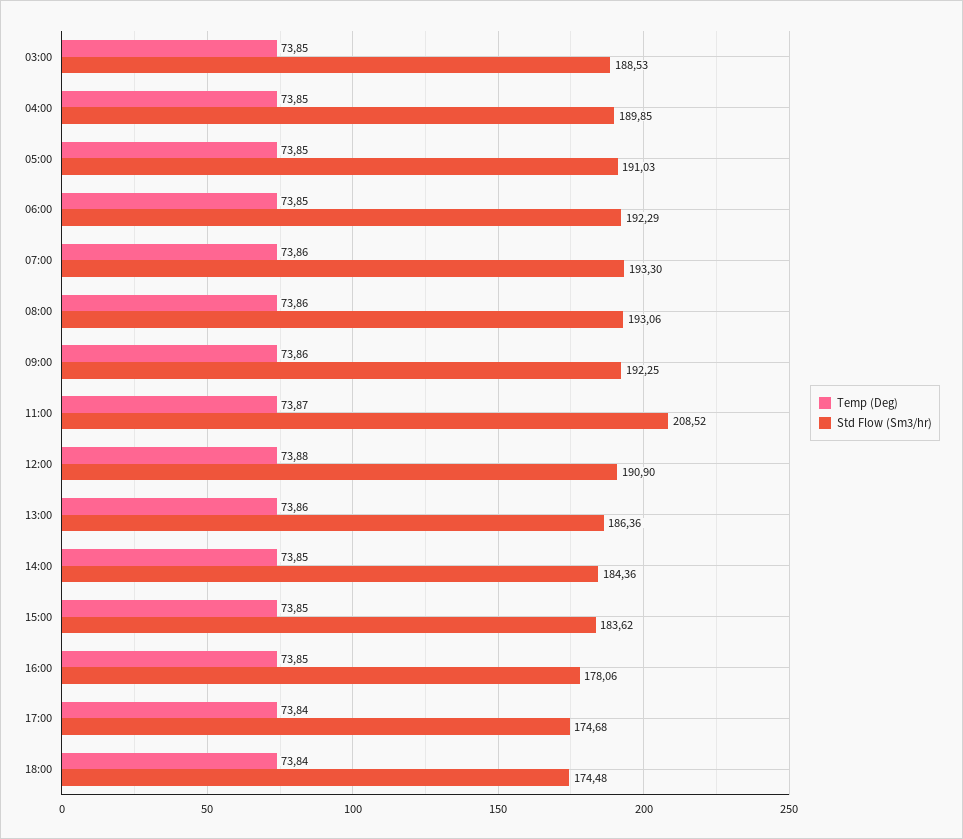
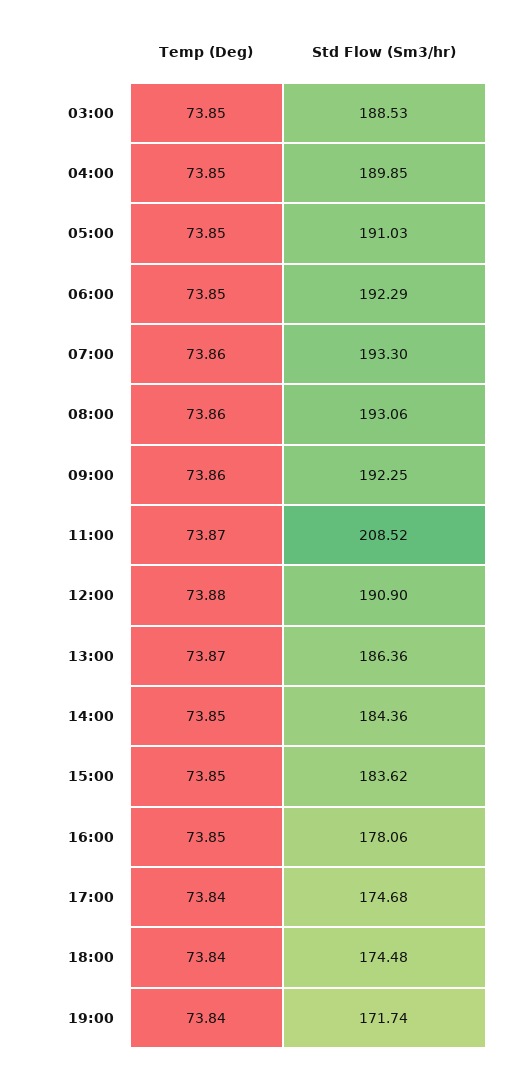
Temp (Deg), 13:00: 73.86 -> 73.87
Temp (Deg), 19:00: none -> 73.84
Std Flow (Sm3/hr), 19:00: none -> 171.74

